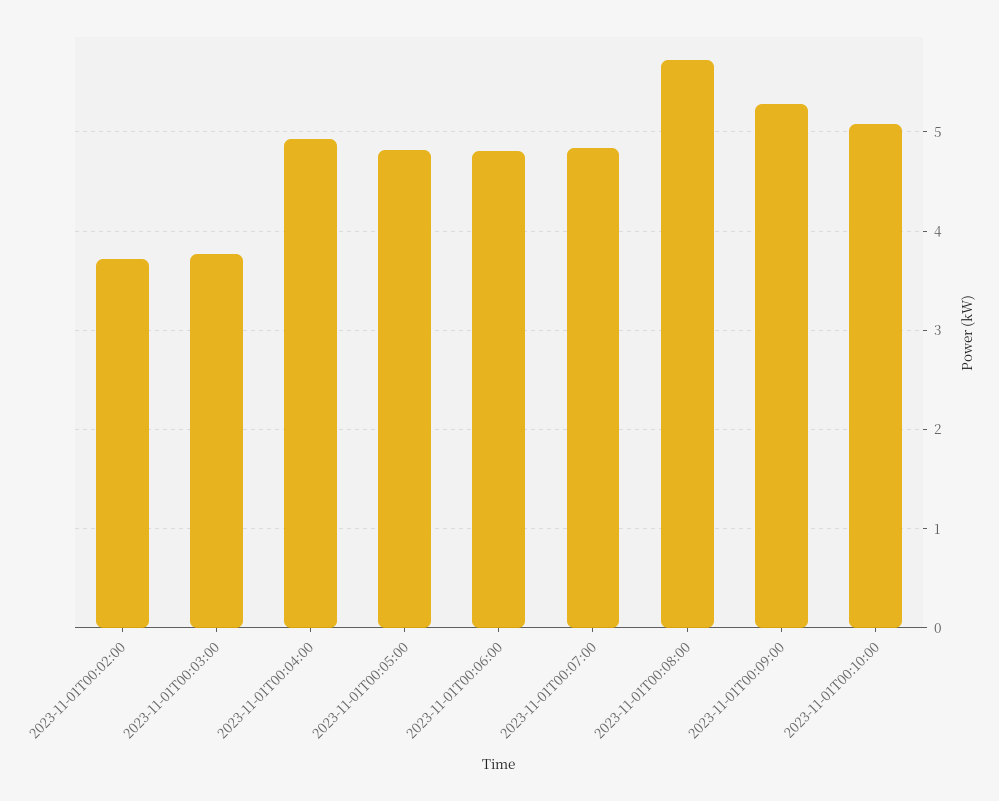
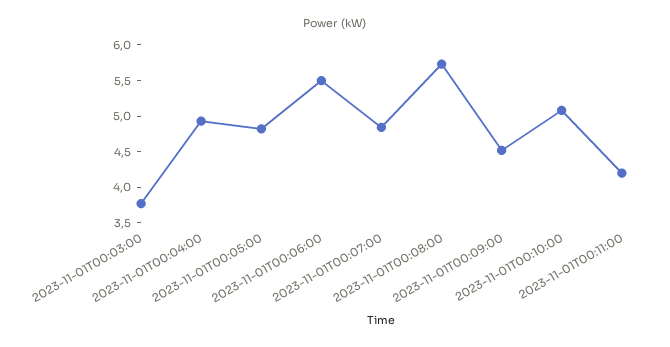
2023-11-01T00:02:00: 3.7 -> none
2023-11-01T00:06:00: 4.8 -> 5.5
2023-11-01T00:09:00: 5.3 -> 4.5
2023-11-01T00:11:00: none -> 4.25

